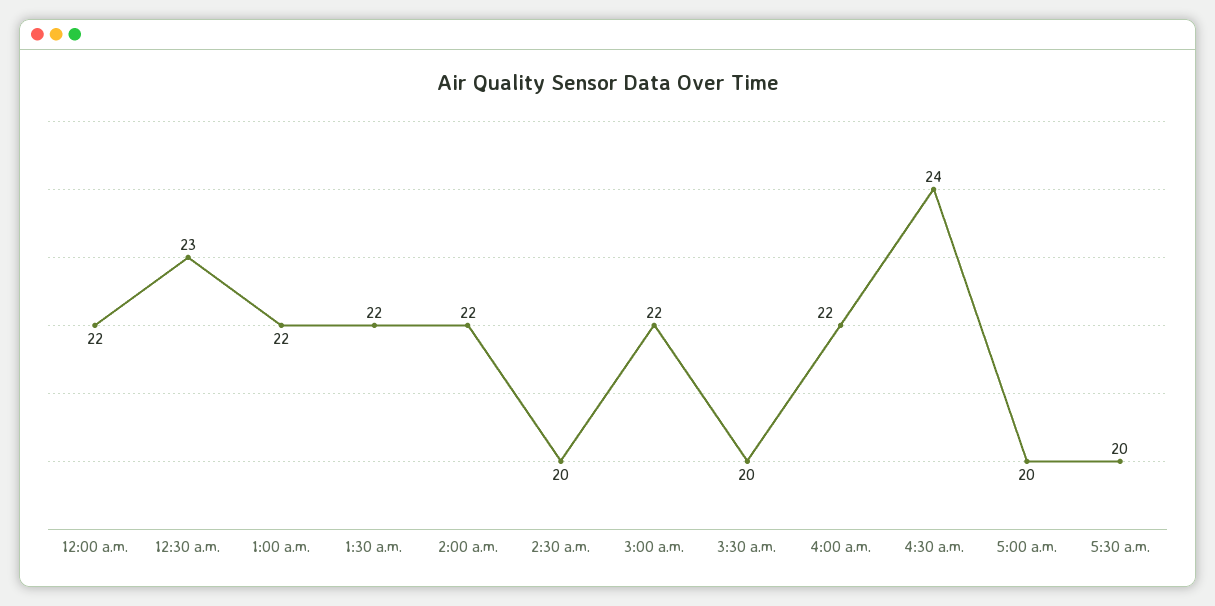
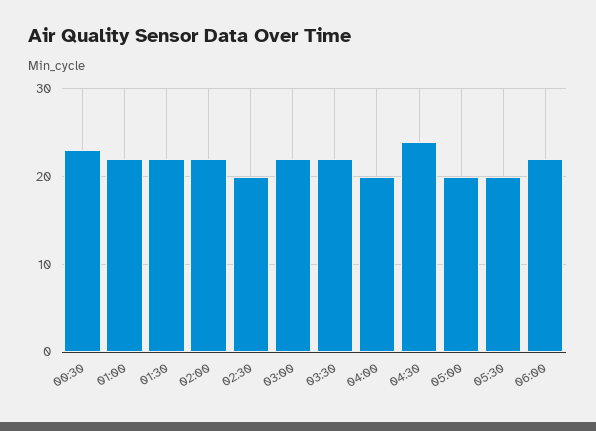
12:00 a.m.: 22 -> none
3:30 a.m.: 20 -> 22
4:00 a.m.: 22 -> 20
06:00: none -> 22

